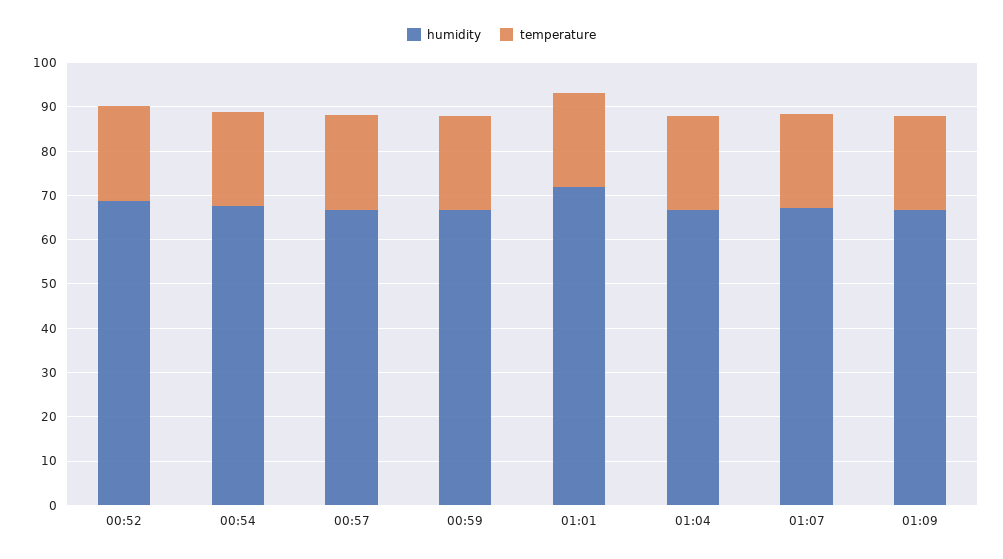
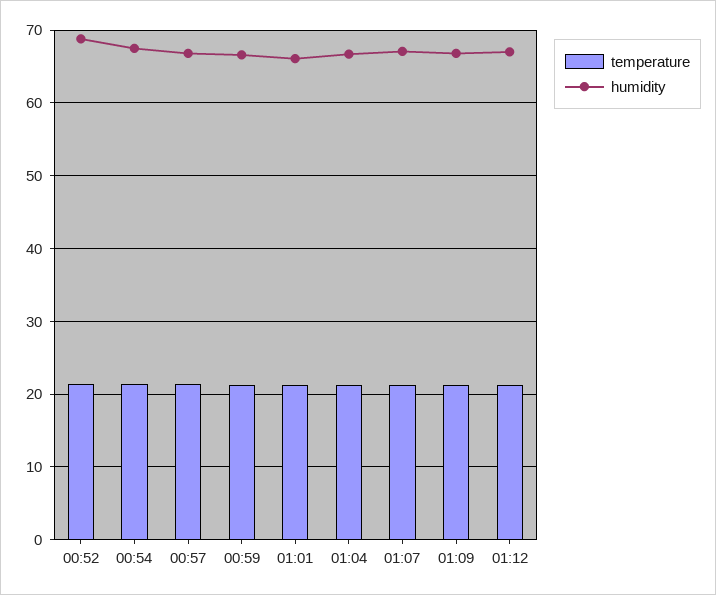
humidity, 01:01: 72 -> 66
temperature, 01:12: none -> 21
humidity, 01:12: none -> 67

